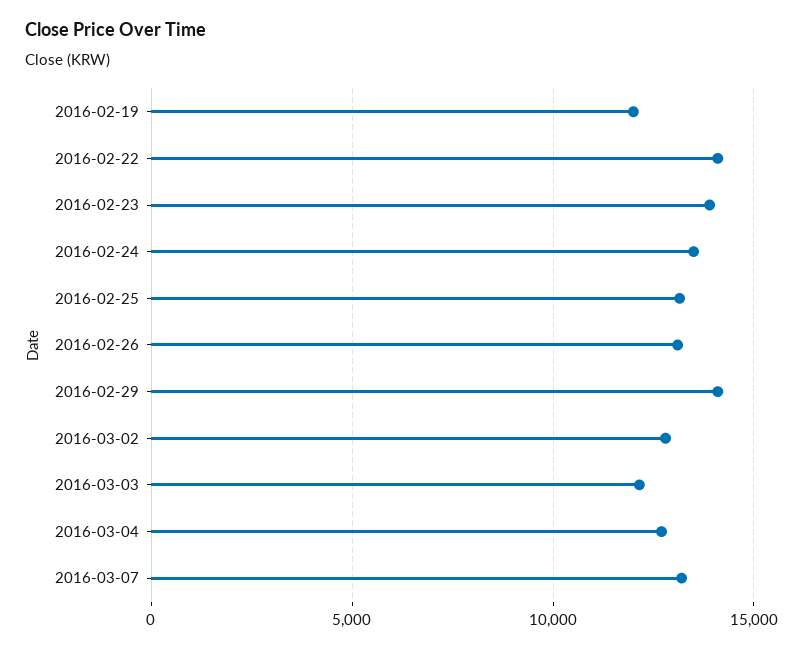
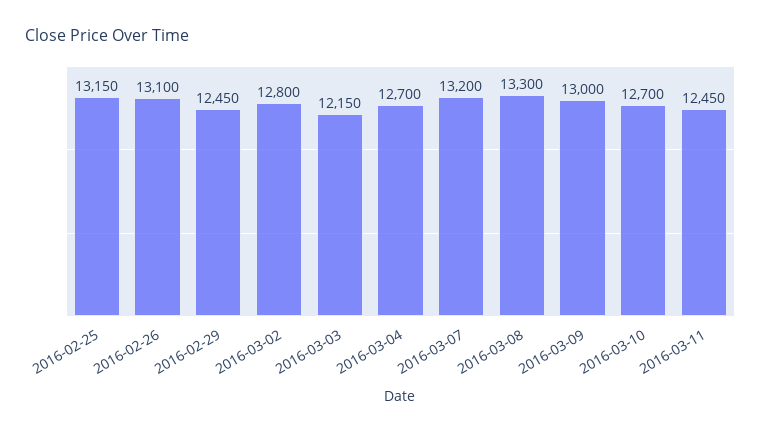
2016-02-19: 12000 -> none
2016-02-22: 14000 -> none
2016-02-23: 14000 -> none
2016-02-24: 13500 -> none
2016-02-29: 14000 -> 12450
2016-03-08: none -> 13300
2016-03-09: none -> 13000
2016-03-10: none -> 12700
2016-03-11: none -> 12450

